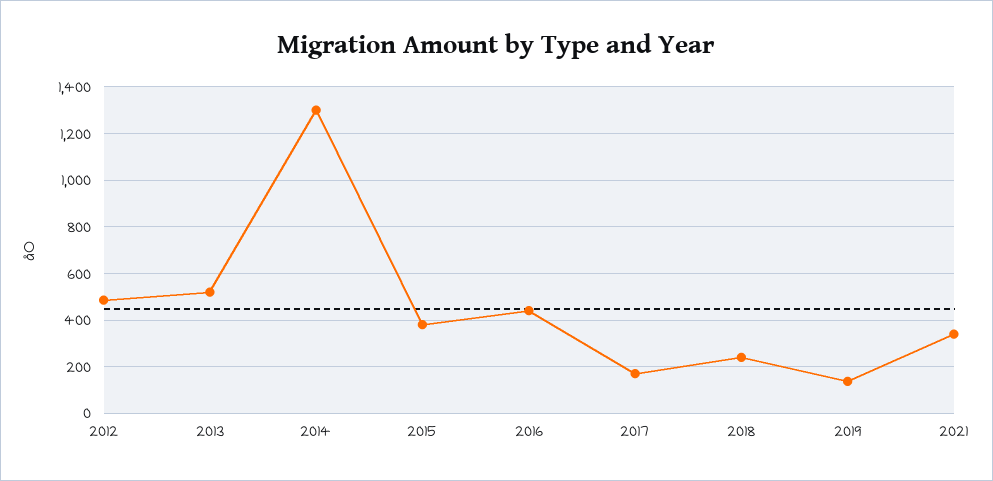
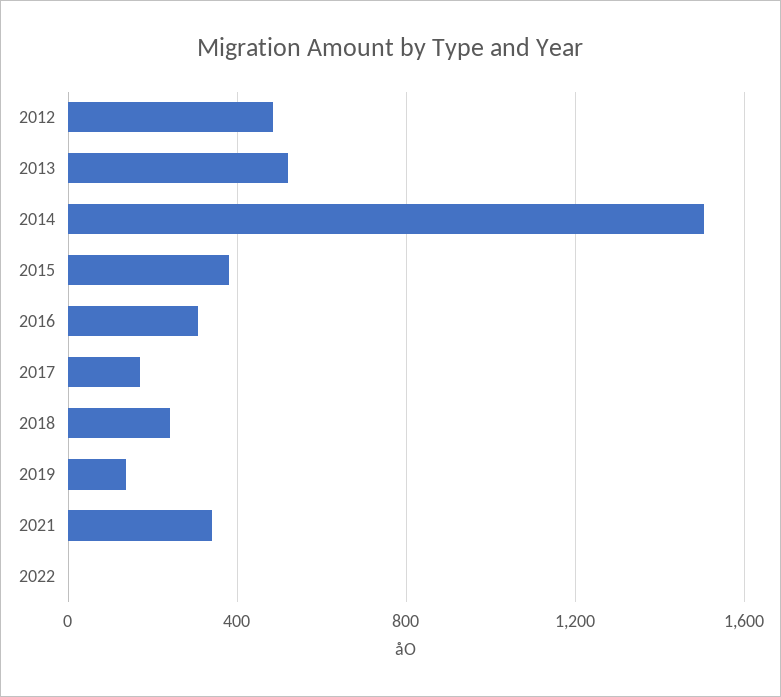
2014: 1300 -> 1500
2016: 450 -> 300
2022: none -> 0

